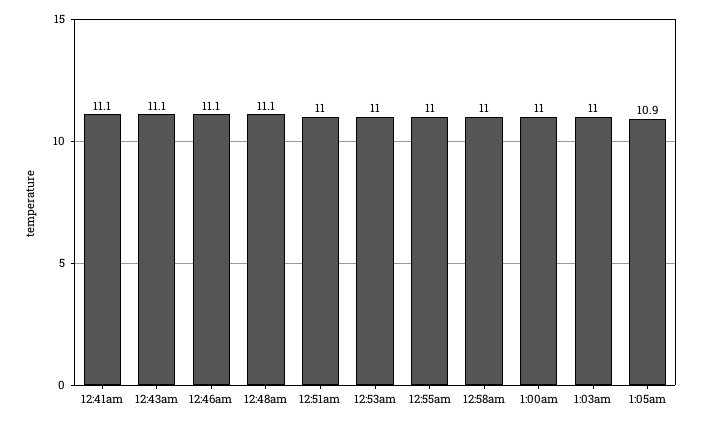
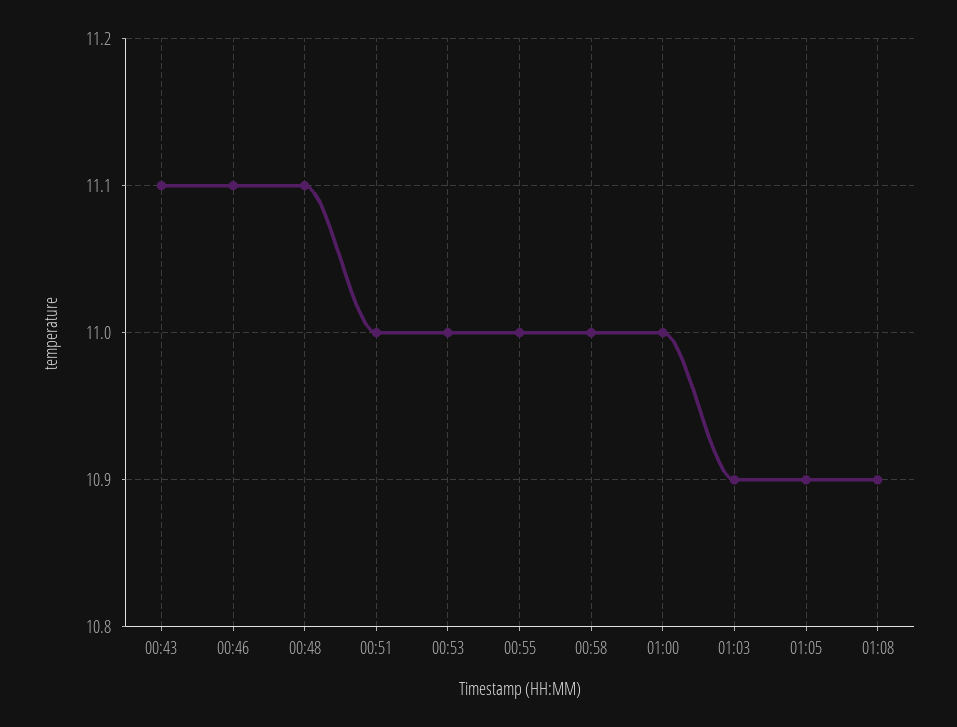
12:41am: 11.1 -> none
1:03am: 11 -> 10.9
01:08: none -> 10.9

